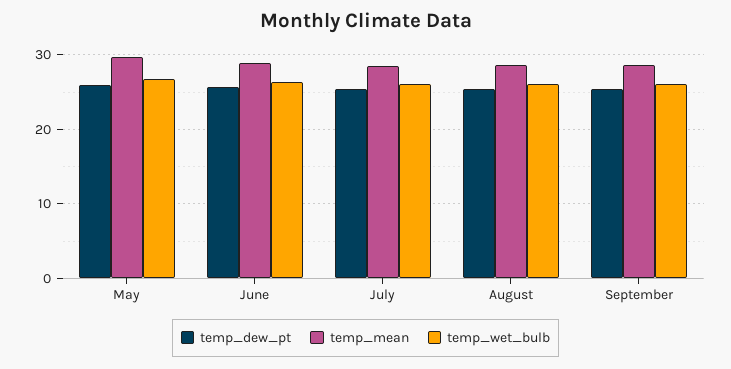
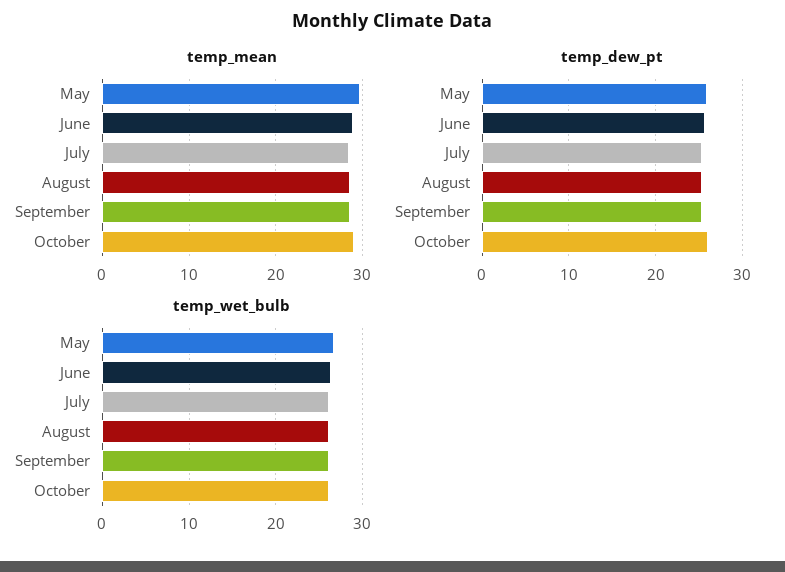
temp_mean, October: none -> 29
temp_dew_pt, October: none -> 26
temp_wet_bulb, October: none -> 26

